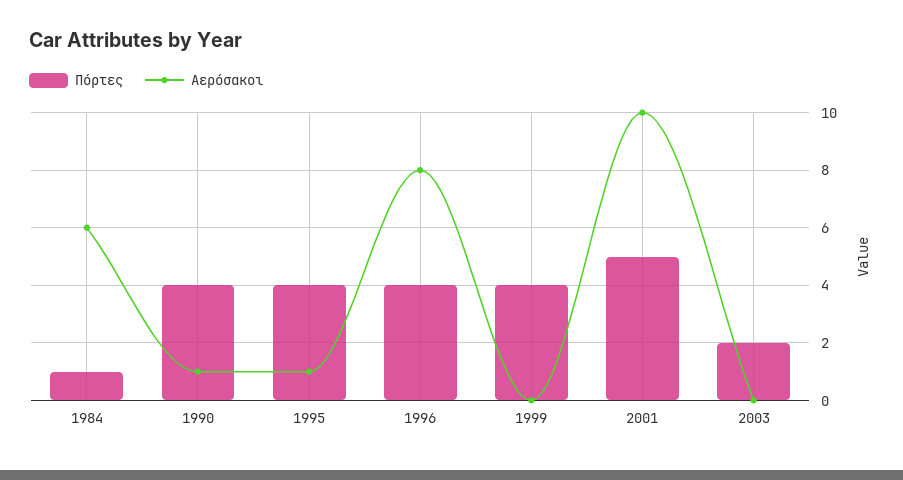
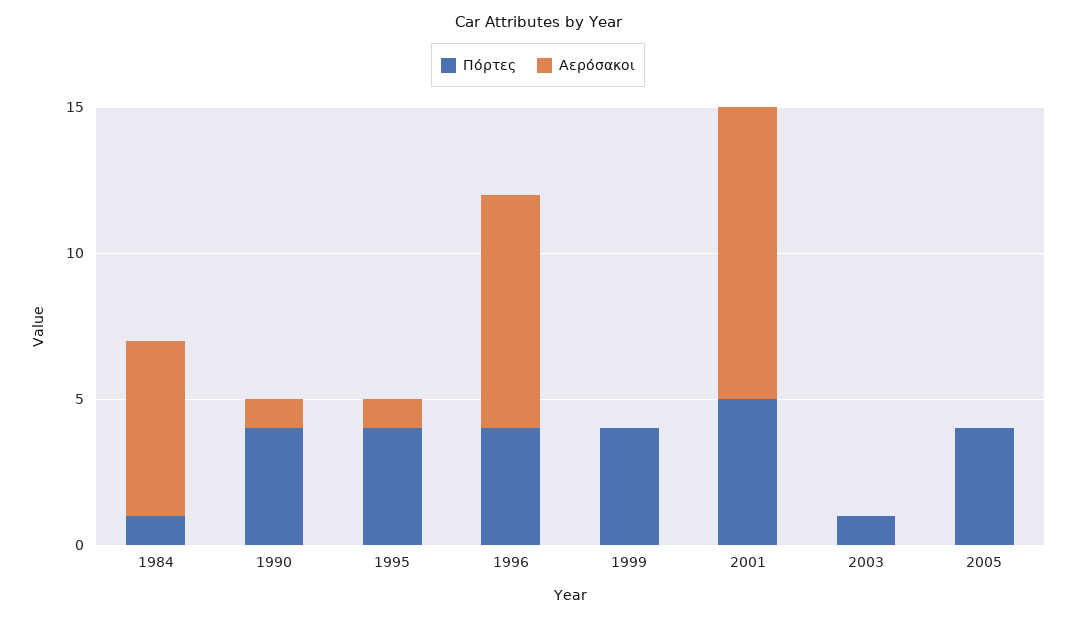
Πόρτες, 2003: 2 -> 1
Πόρτες, 2005: none -> 4
Αερόσακοι, 2005: none -> 0

